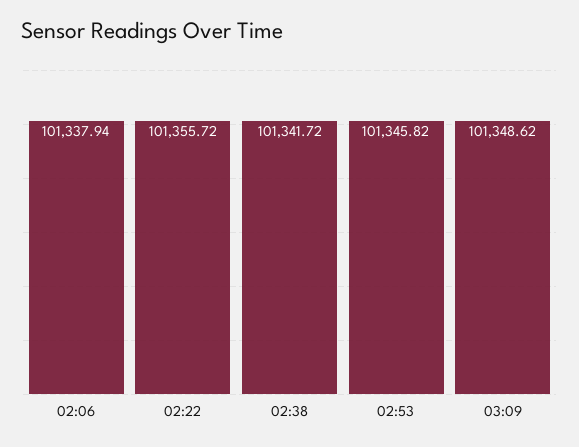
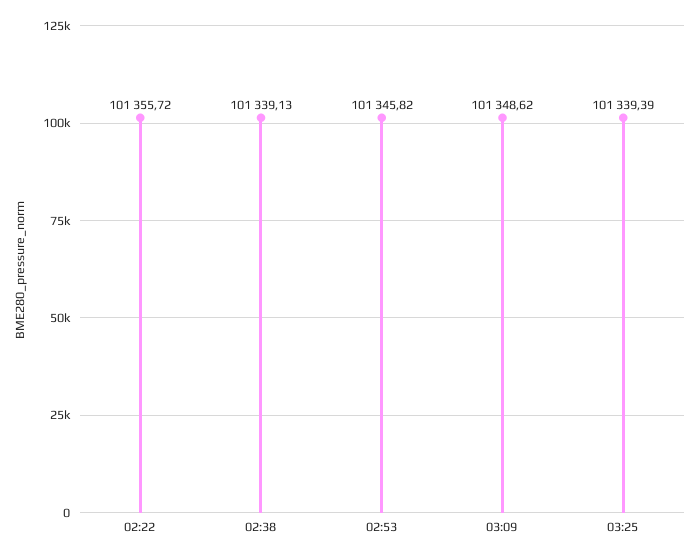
02:06: 101337.94 -> none
02:38: 101341.72 -> 101339.13
03:25: none -> 101339.39

